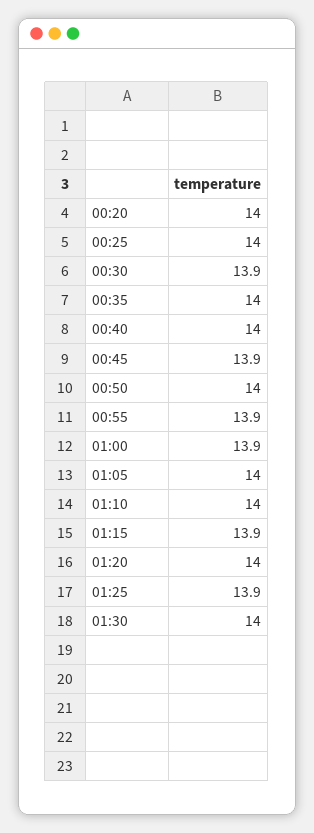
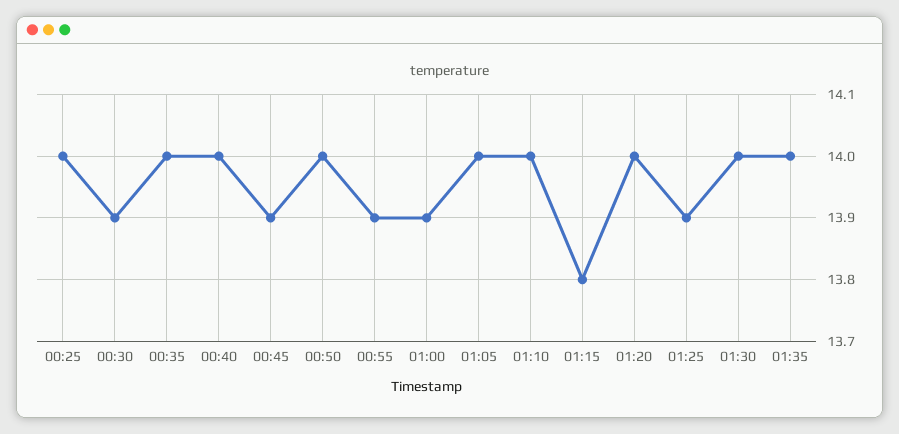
00:20: 14 -> none
01:15: 13.9 -> 13.8
01:35: none -> 14

